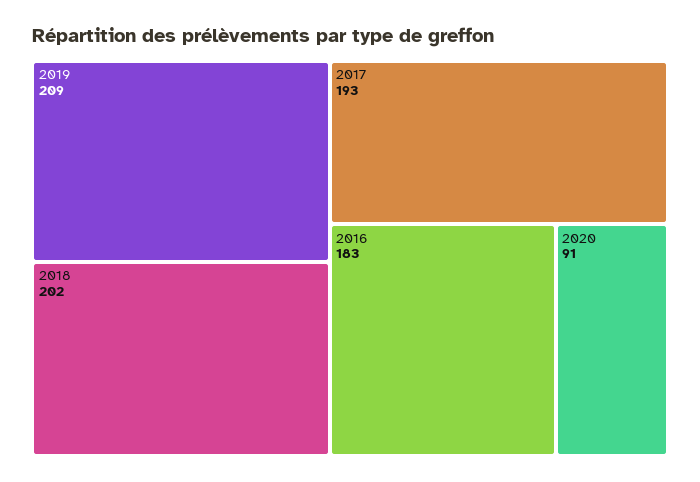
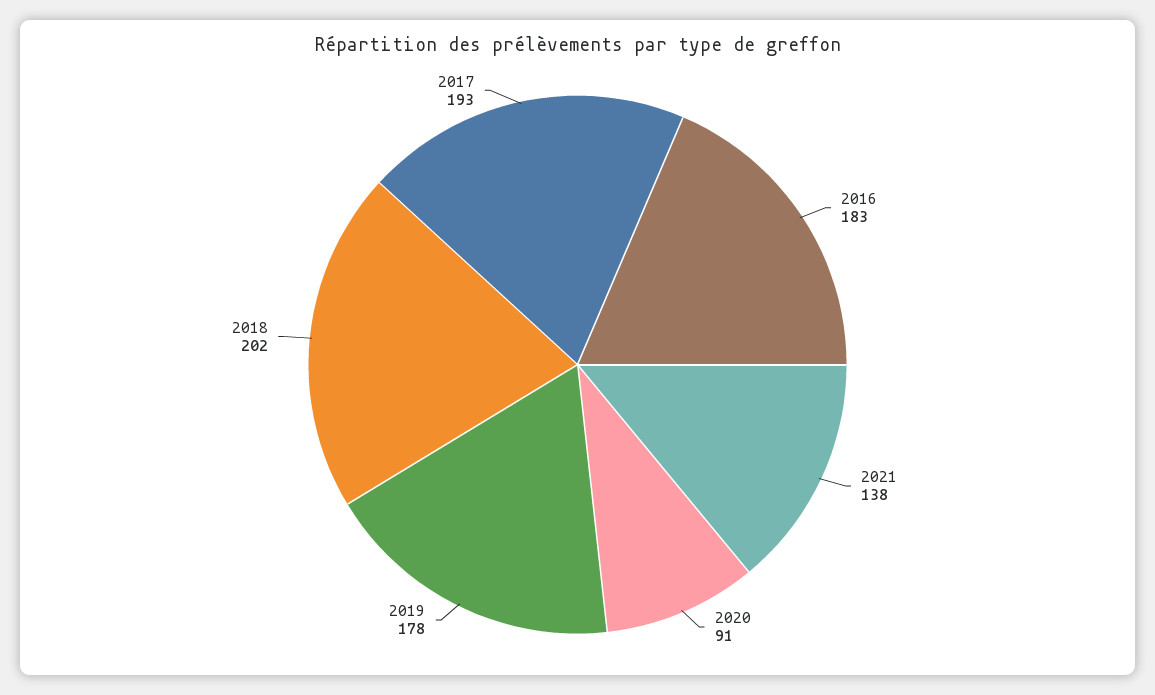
2019: 209 -> 178
2021: none -> 138

